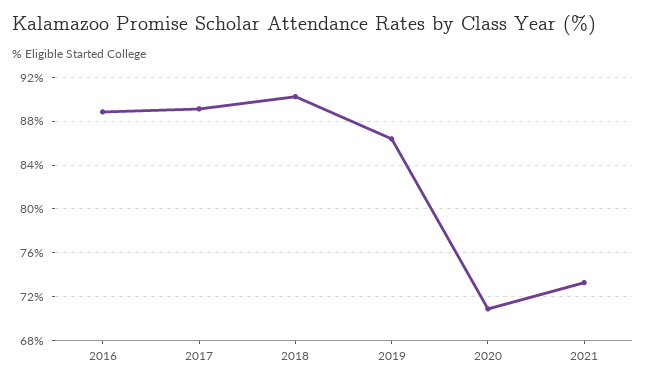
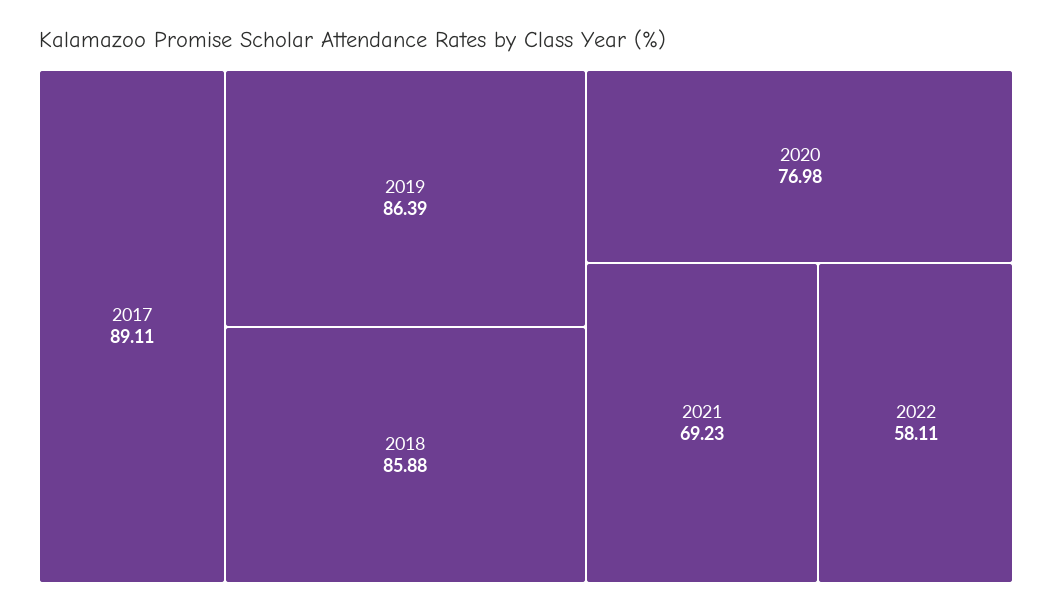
2016: 89 -> none
2018: 90 -> 85.88
2020: 71 -> 76.98
2021: 73 -> 69.23
2022: none -> 58.11

